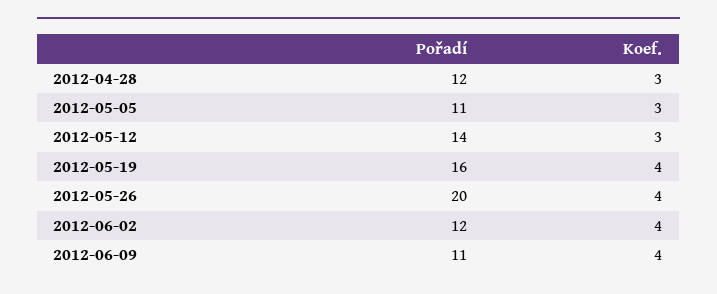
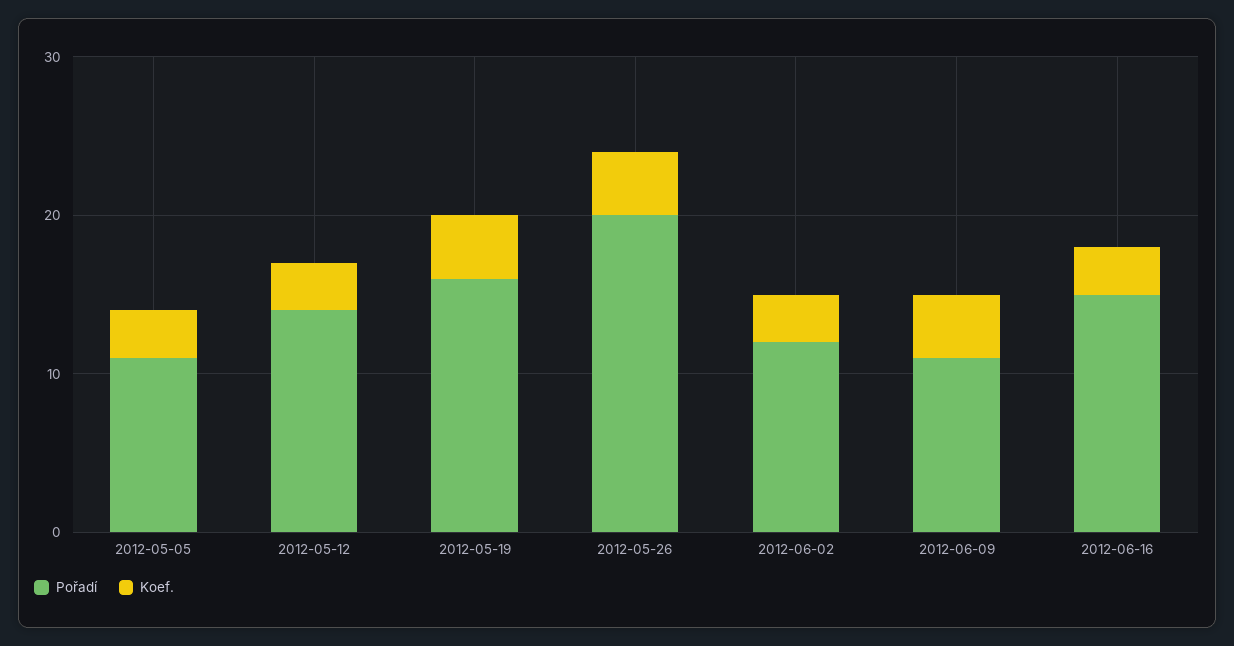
Pořadí, 2012-04-28: 12 -> none
Koef., 2012-04-28: 3 -> none
Koef., 2012-06-02: 4 -> 3
Pořadí, 2012-06-16: none -> 15
Koef., 2012-06-16: none -> 3

